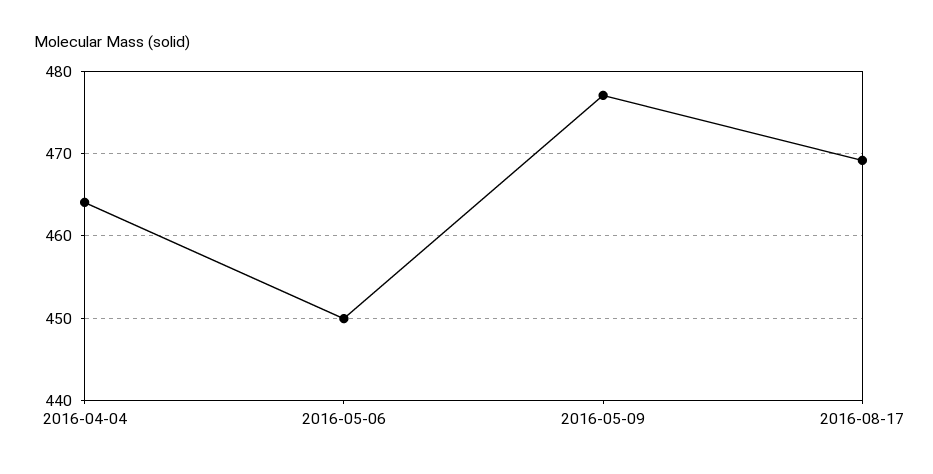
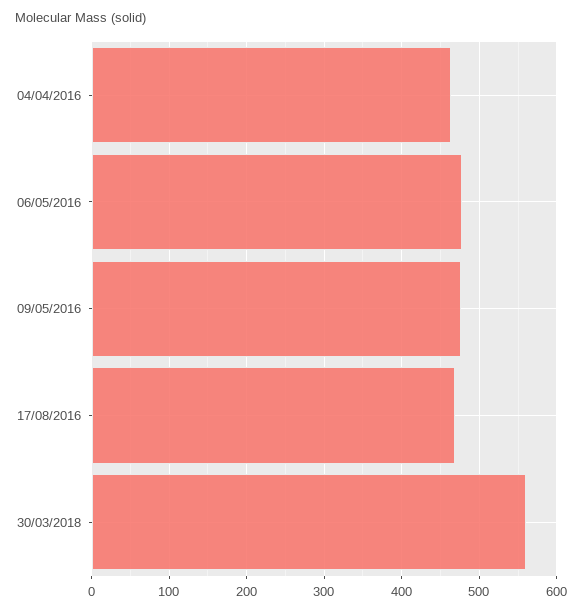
2016-05-06: 450 -> 480
30/03/2018: none -> 560

